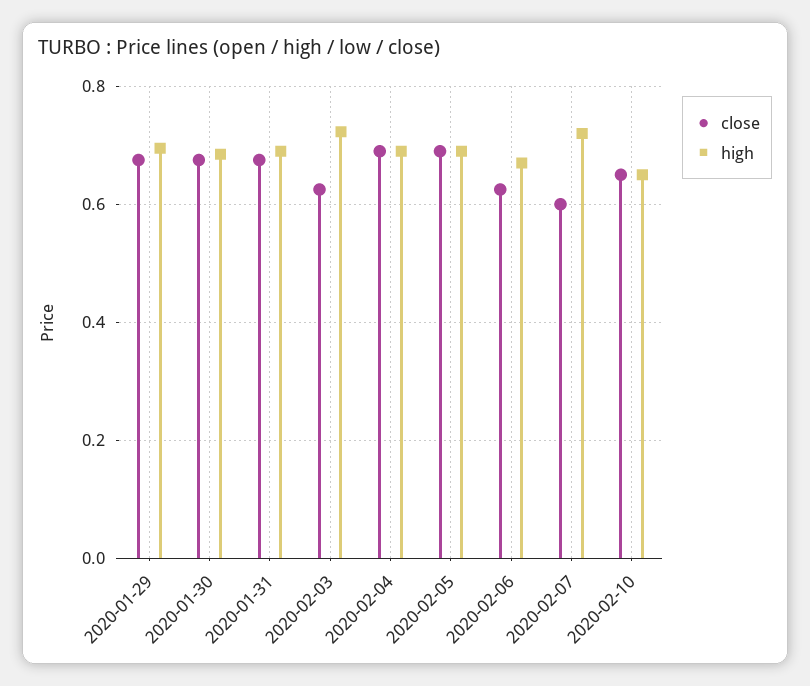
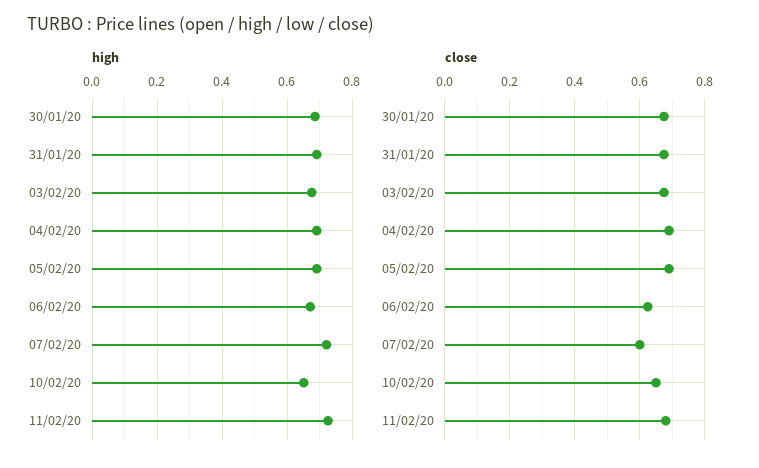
close, 2020-01-29: 0.68 -> none
high, 2020-01-29: 0.7 -> none
close, 2020-02-03: 0.62 -> 0.68
high, 2020-02-03: 0.72 -> 0.68
high, 11/02/20: none -> 0.72
close, 11/02/20: none -> 0.68

